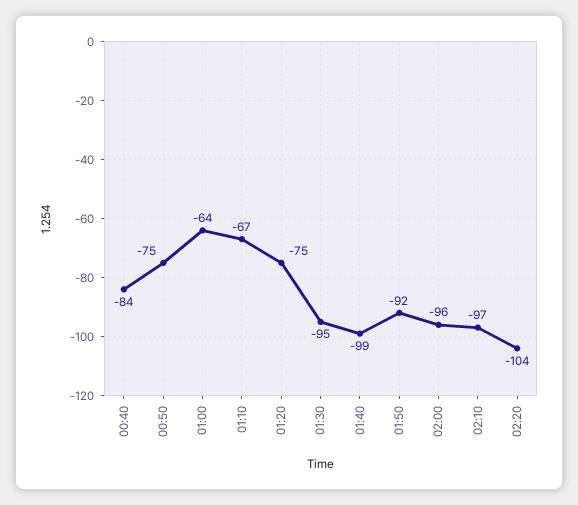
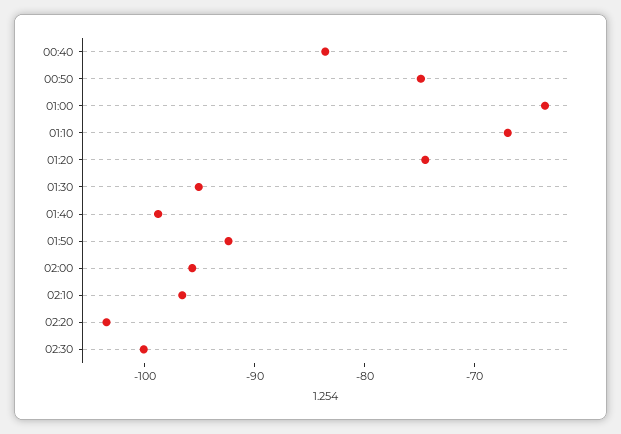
02:30: none -> -100

